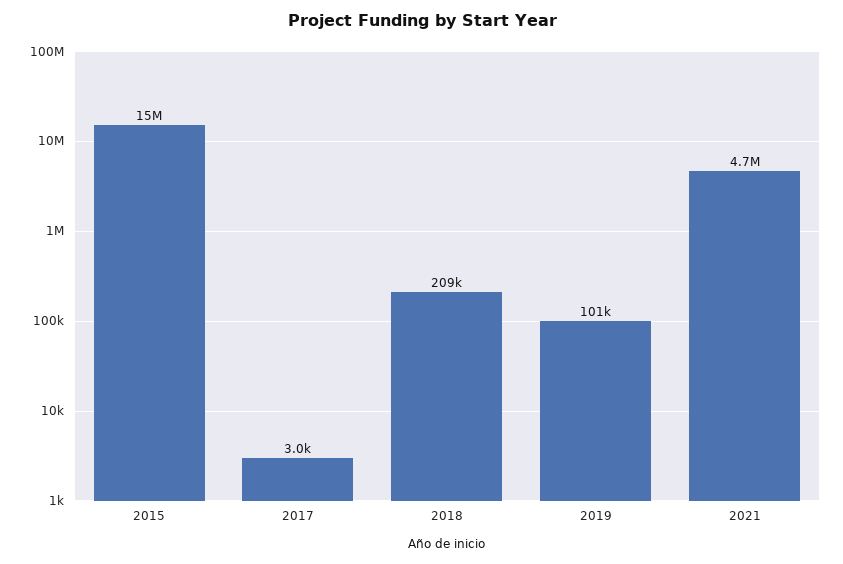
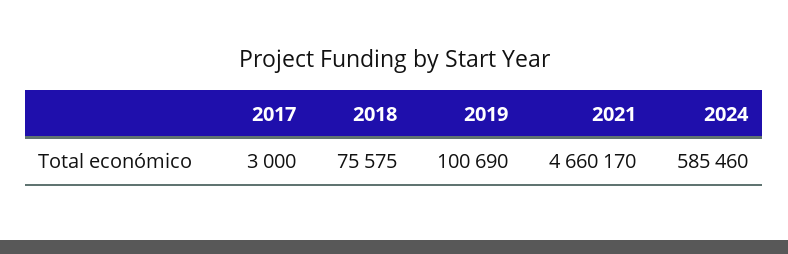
2015: 15000000 -> none
2018: 209000 -> 75575
2024: none -> 585460

